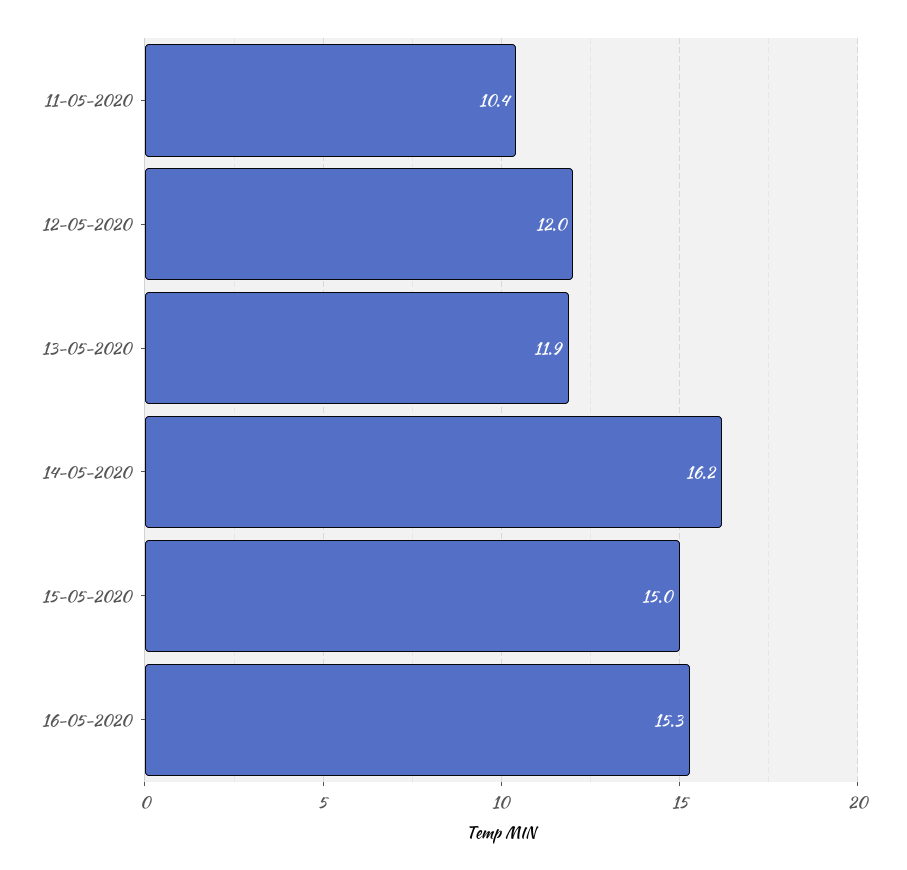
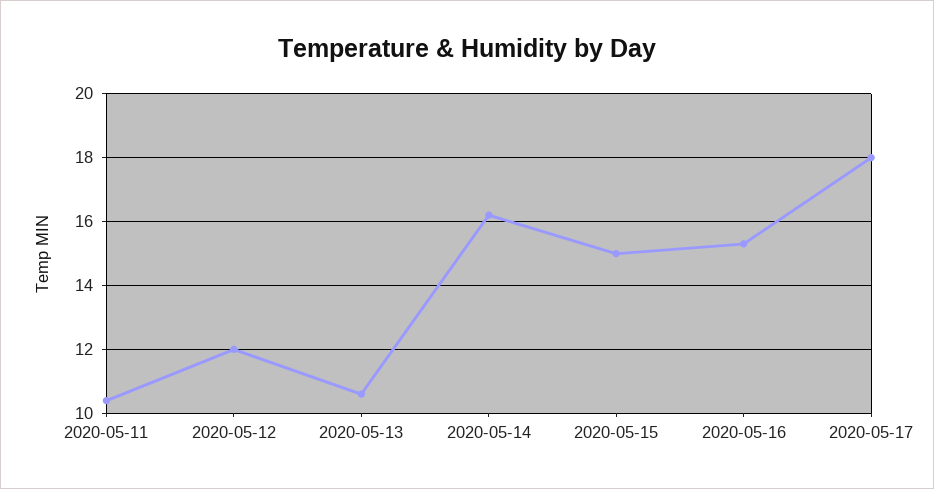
13-05-2020: 11.9 -> 10.5
2020-05-17: none -> 18

